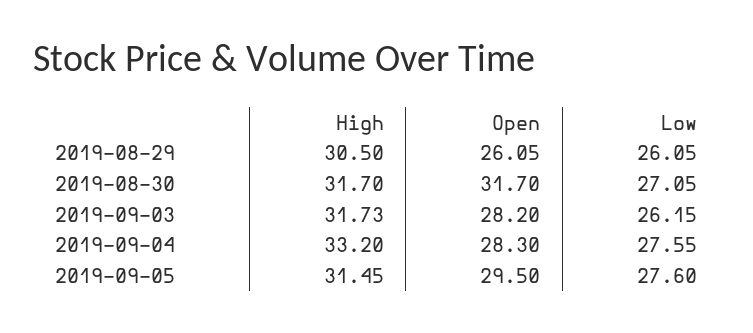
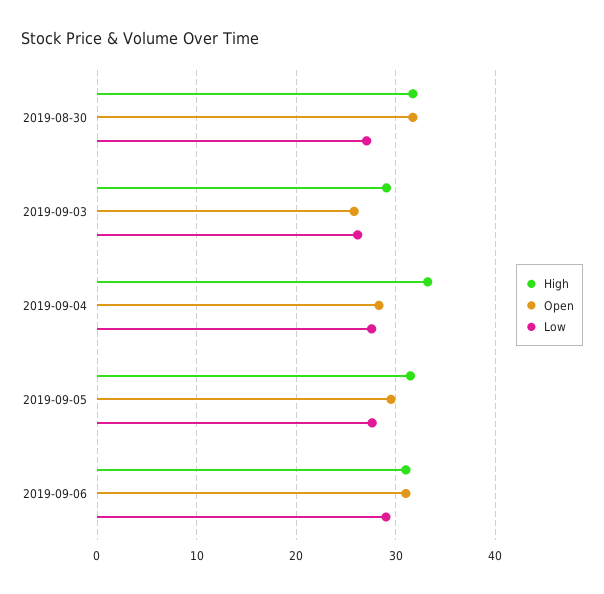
High, 2019-08-29: 30.5 -> none
Open, 2019-08-29: 26.05 -> none
Low, 2019-08-29: 26.05 -> none
High, 2019-09-03: 31.73 -> 29
Open, 2019-09-03: 28.2 -> 26
High, 2019-09-06: none -> 31
Open, 2019-09-06: none -> 31
Low, 2019-09-06: none -> 29

